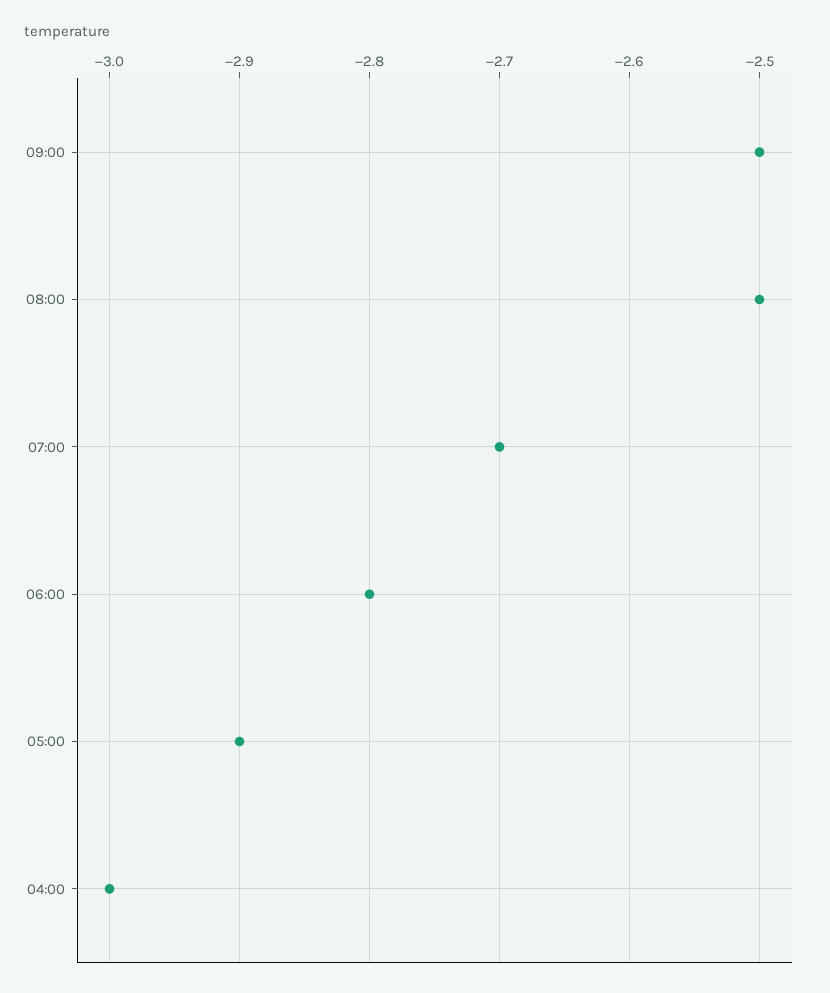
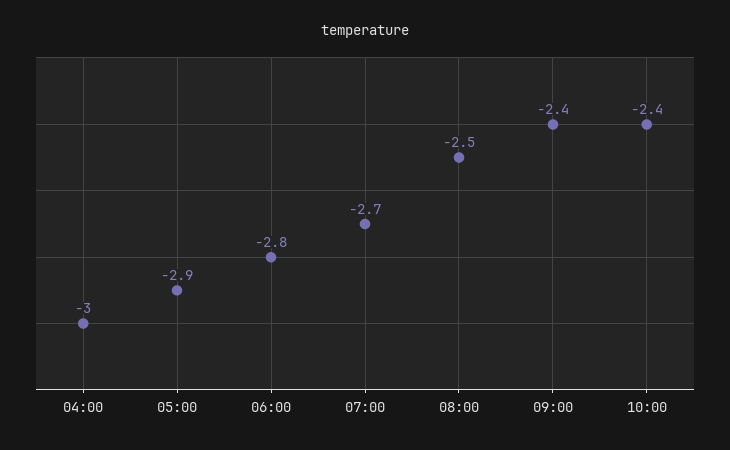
09:00: -2.5 -> -2.4
10:00: none -> -2.4

